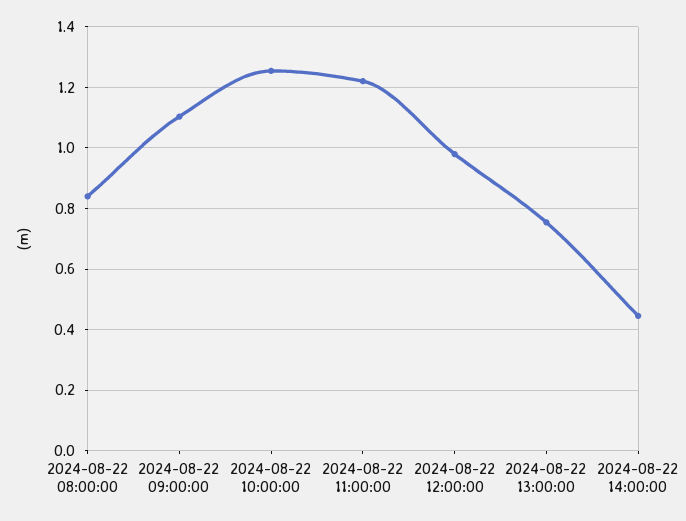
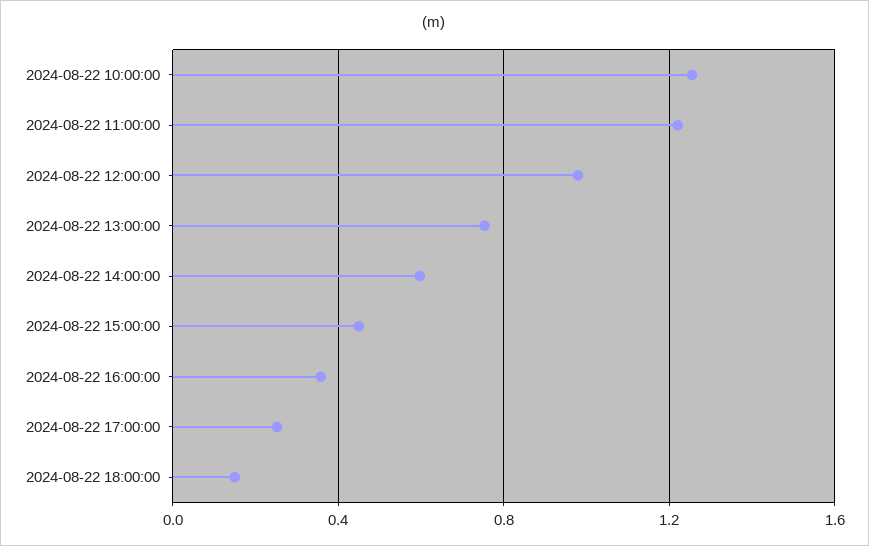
2024-08-22 08:00:00: 0.84 -> none
2024-08-22 09:00:00: 1.1 -> none
2024-08-22 14:00:00: 0.44 -> 0.6
2024-08-22 15:00:00: none -> 0.45
2024-08-22 16:00:00: none -> 0.35
2024-08-22 17:00:00: none -> 0.25
2024-08-22 18:00:00: none -> 0.15

